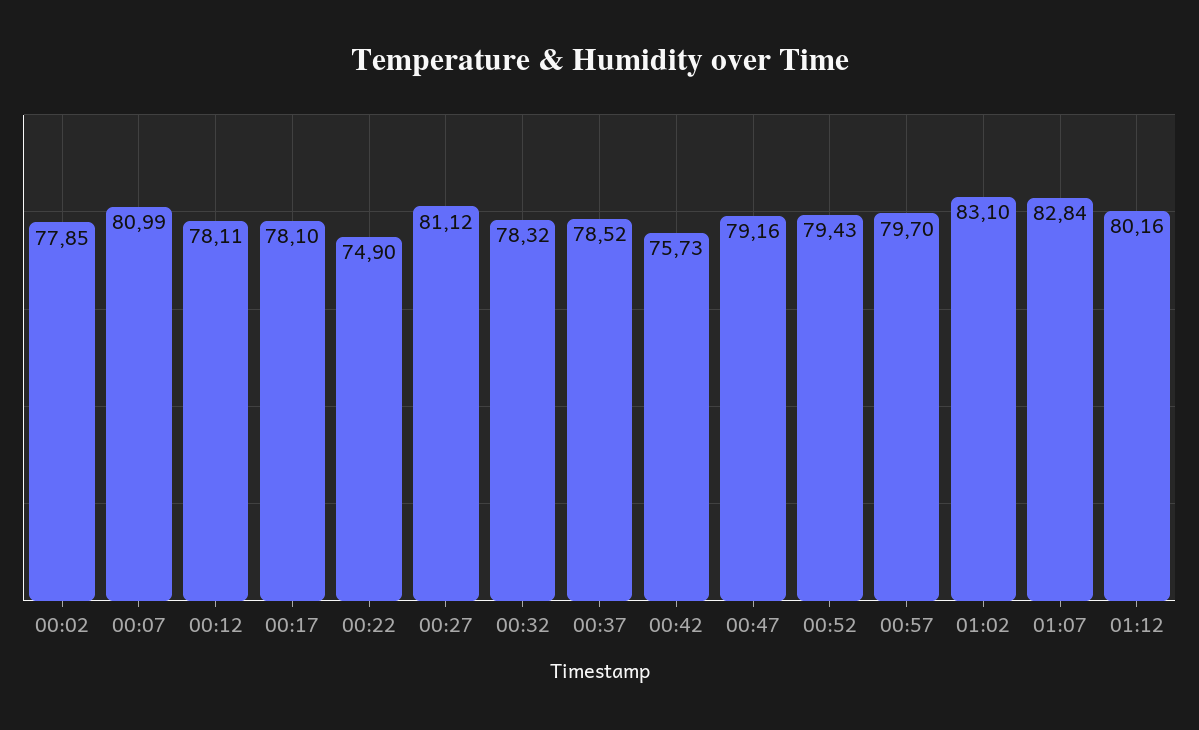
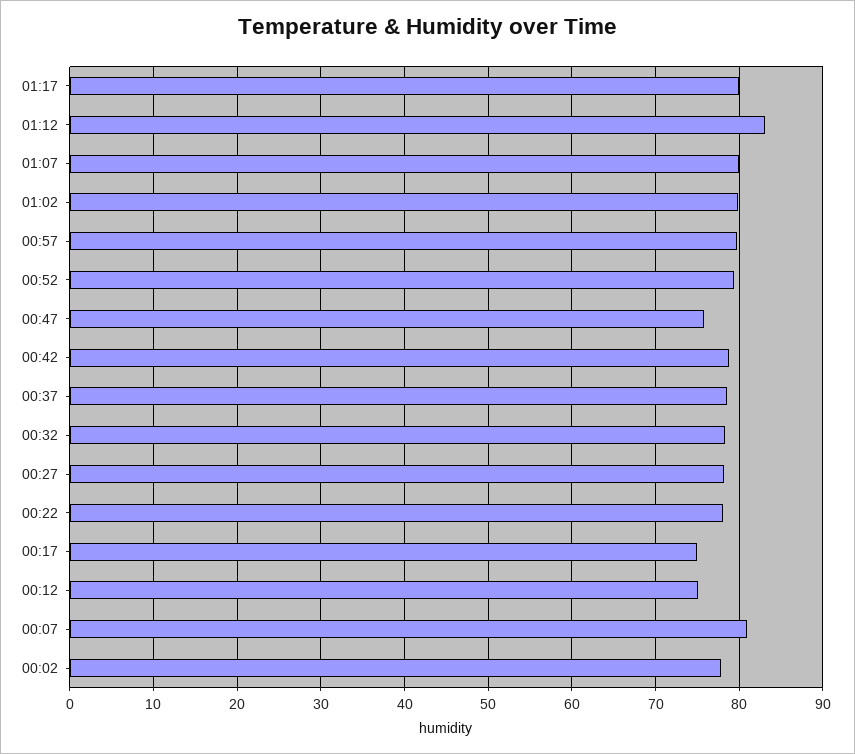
00:12: 78.11 -> 75
00:17: 78.1 -> 75
00:22: 74.9 -> 78
00:27: 81.12 -> 78
00:42: 75.73 -> 79
00:47: 79.16 -> 76
01:02: 83.1 -> 80
01:07: 82.84 -> 80
01:12: 80.16 -> 83
01:17: none -> 80

